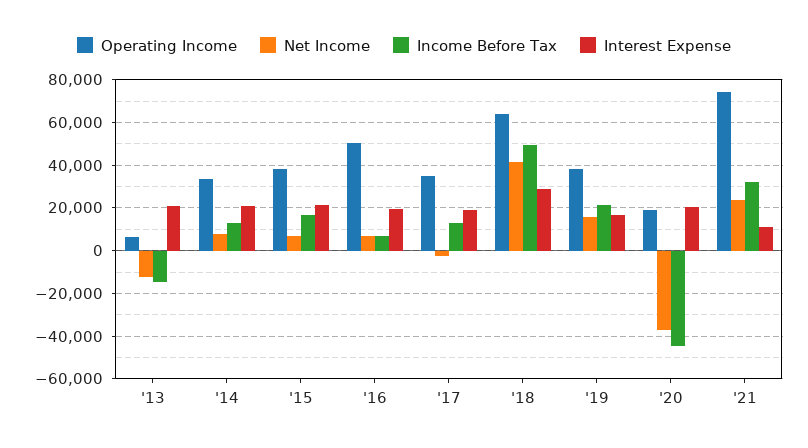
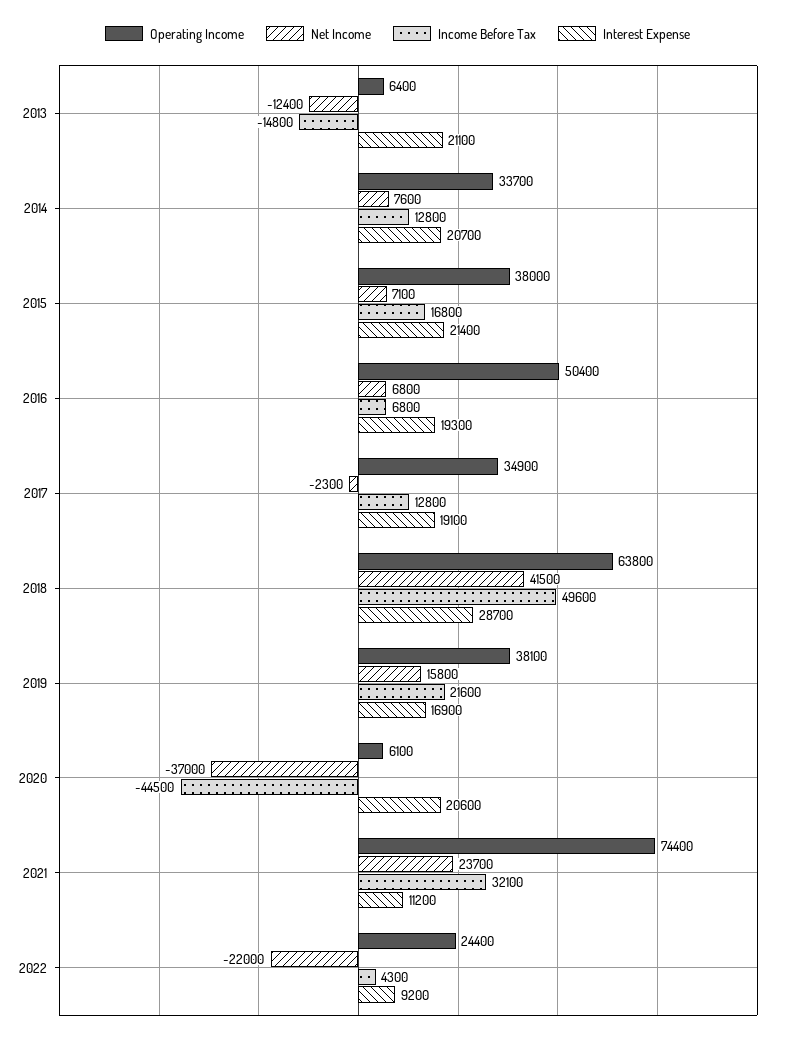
Operating Income, '20: 20000 -> 6100
Operating Income, 2022: none -> 24400
Net Income, 2022: none -> -22000
Income Before Tax, 2022: none -> 4300
Interest Expense, 2022: none -> 9200

